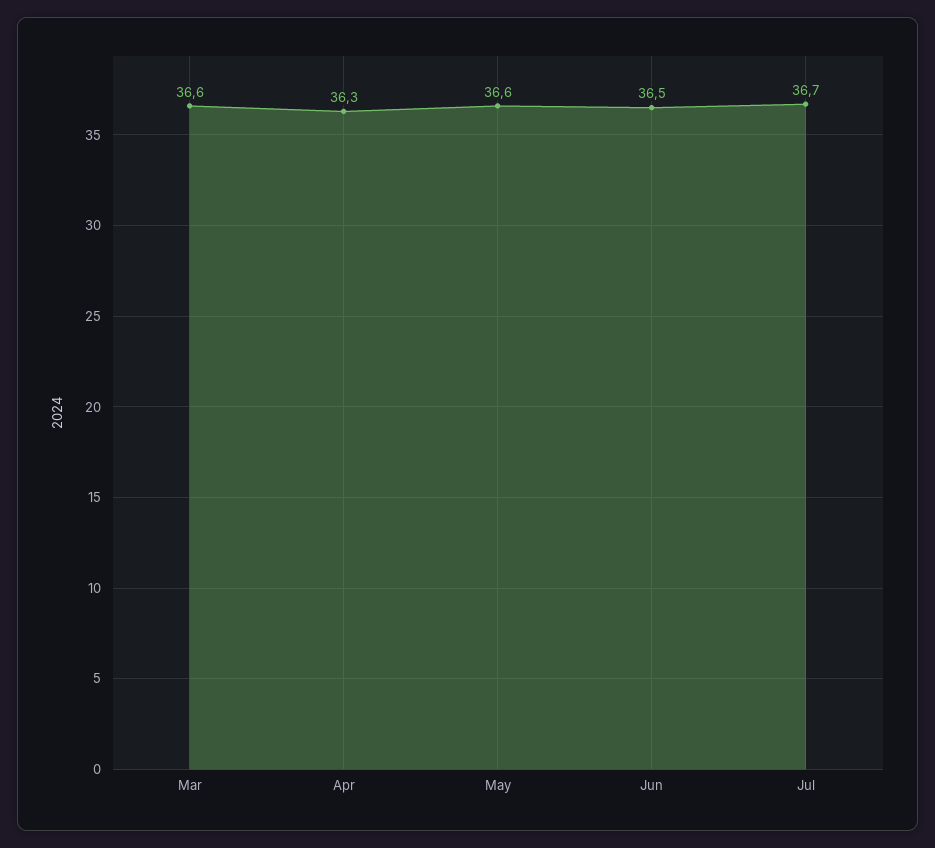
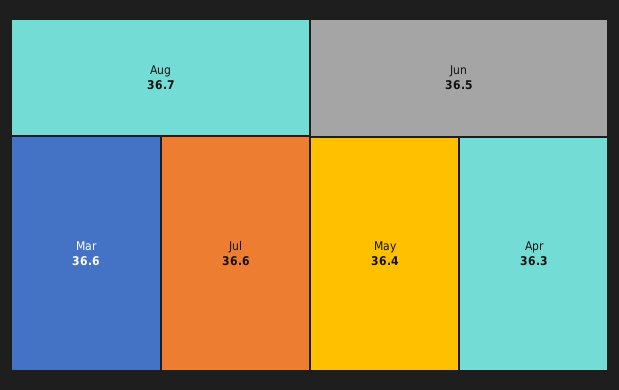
May: 36.6 -> 36.4
Jul: 36.7 -> 36.6
Aug: none -> 36.7

